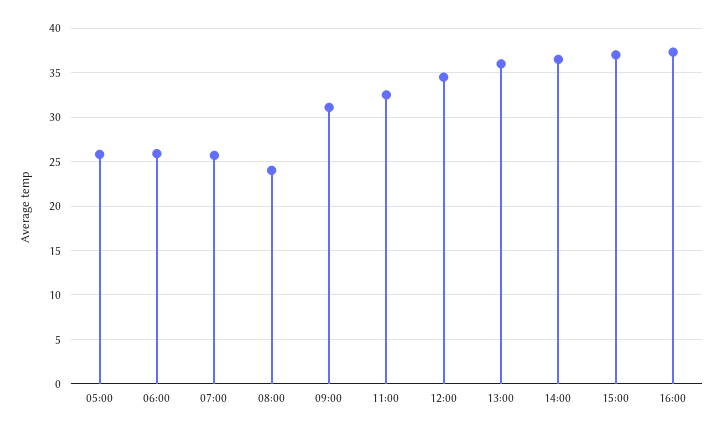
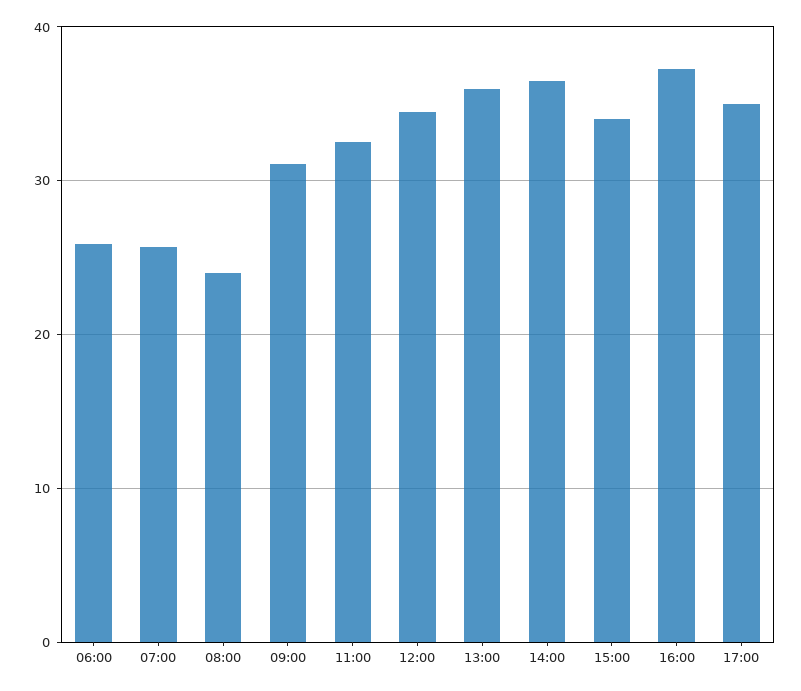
05:00: 26 -> none
15:00: 37 -> 34
17:00: none -> 35

